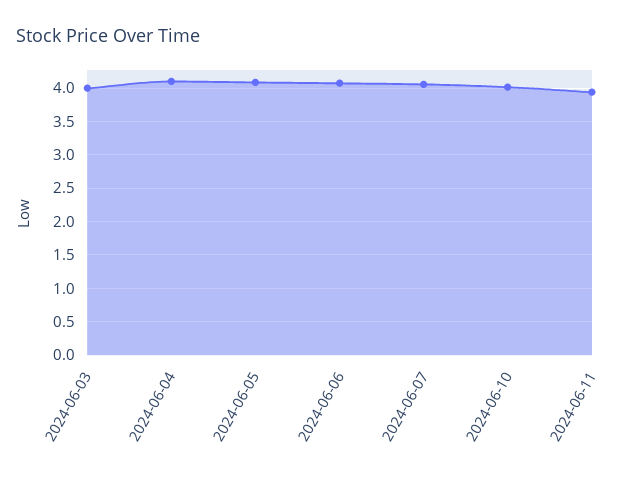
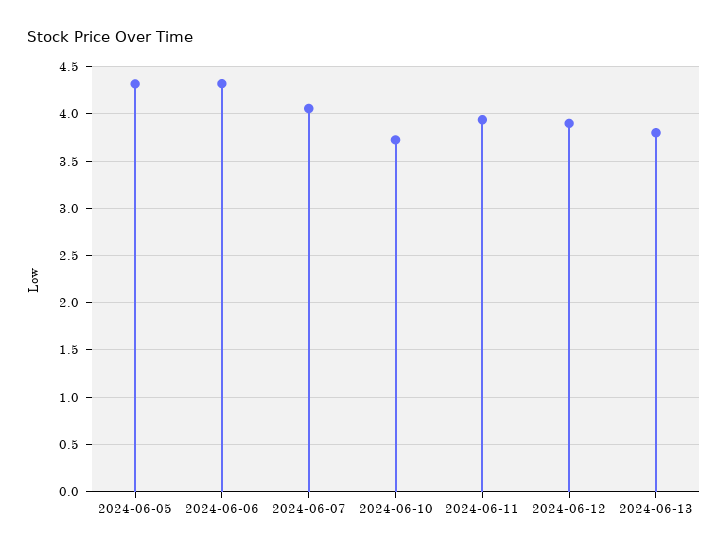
2024-06-03: 4 -> none
2024-06-04: 4.1 -> none
2024-06-05: 4.1 -> 4.3
2024-06-06: 4.1 -> 4.3
2024-06-10: 4 -> 3.7
2024-06-12: none -> 3.9
2024-06-13: none -> 3.8

